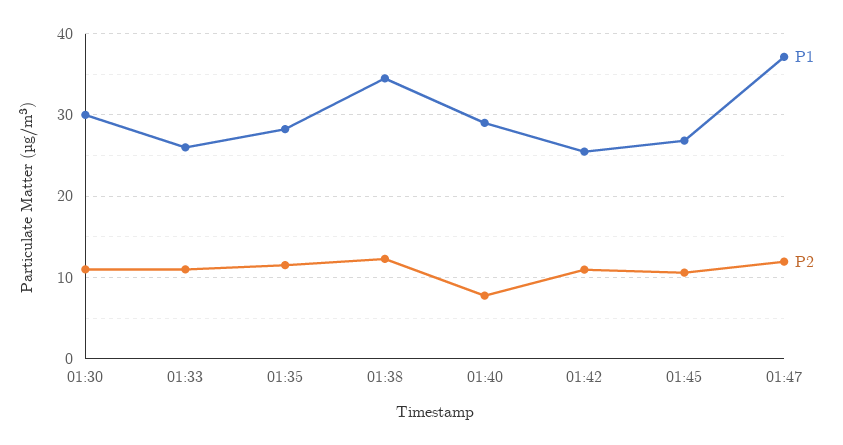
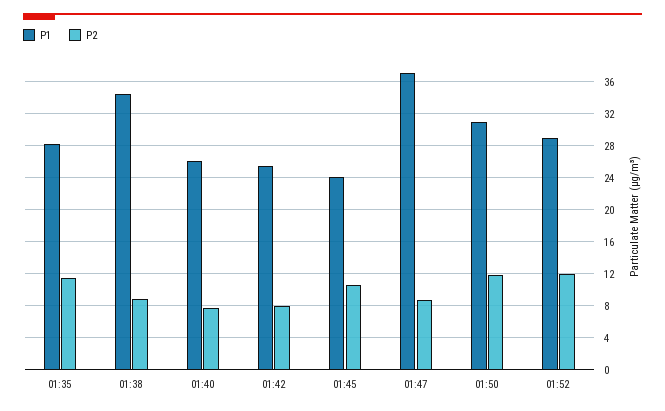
P1, 01:30: 30 -> none
P2, 01:30: 11 -> none
P1, 01:33: 26 -> none
P2, 01:33: 11 -> none
P2, 01:38: 12 -> 9
P1, 01:40: 29 -> 26
P2, 01:42: 11 -> 8
P1, 01:45: 27 -> 24
P2, 01:47: 12 -> 9
P1, 01:50: none -> 31
P2, 01:50: none -> 12
P1, 01:52: none -> 29
P2, 01:52: none -> 12

